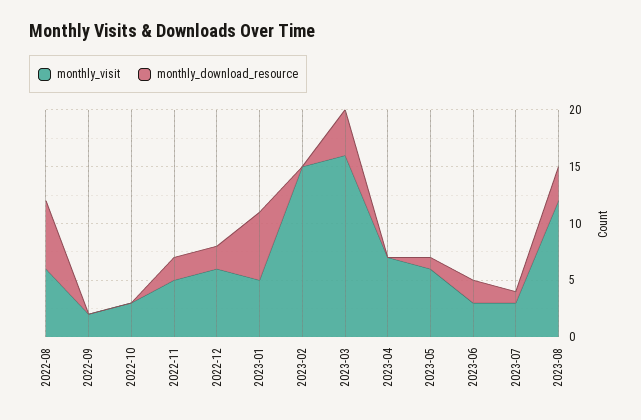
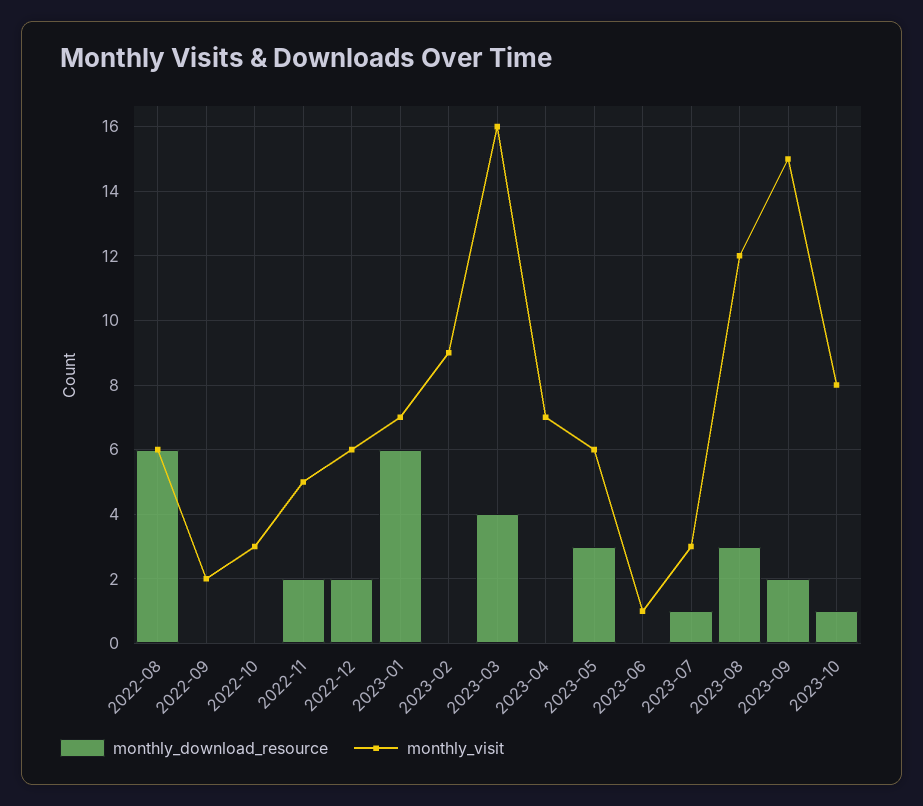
monthly_visit, 2023-01: 5 -> 7
monthly_visit, 2023-02: 15 -> 9
monthly_download_resource, 2023-05: 1 -> 3
monthly_visit, 2023-06: 3 -> 1
monthly_download_resource, 2023-06: 2 -> 0
monthly_download_resource, 2023-09: none -> 2
monthly_visit, 2023-09: none -> 15
monthly_download_resource, 2023-10: none -> 1
monthly_visit, 2023-10: none -> 8

